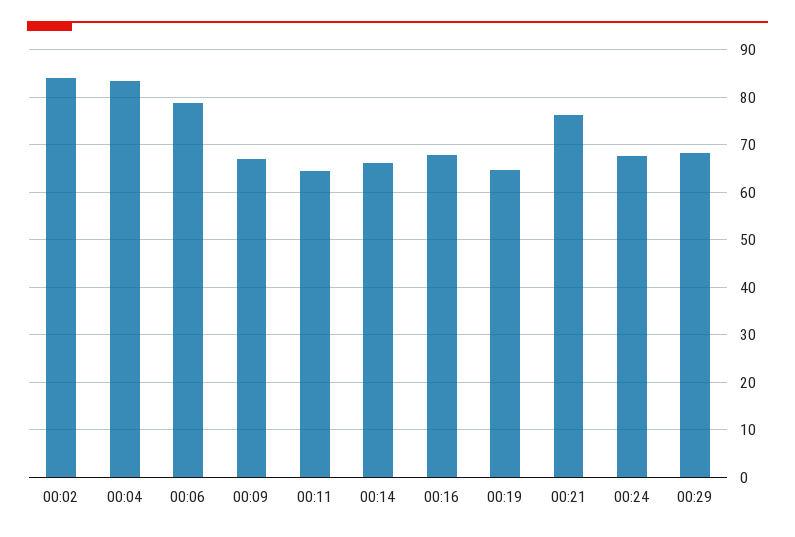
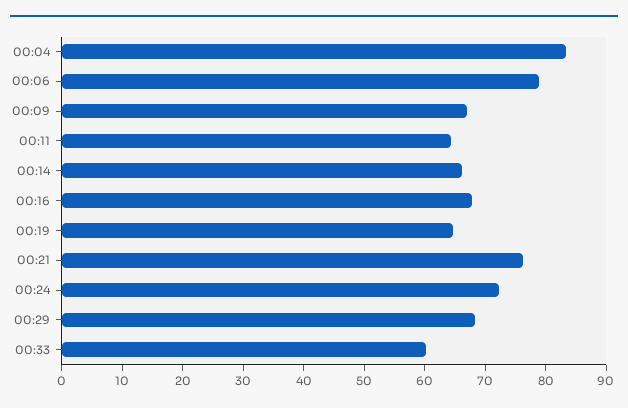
00:02: 84 -> none
00:24: 68 -> 72
00:33: none -> 60

